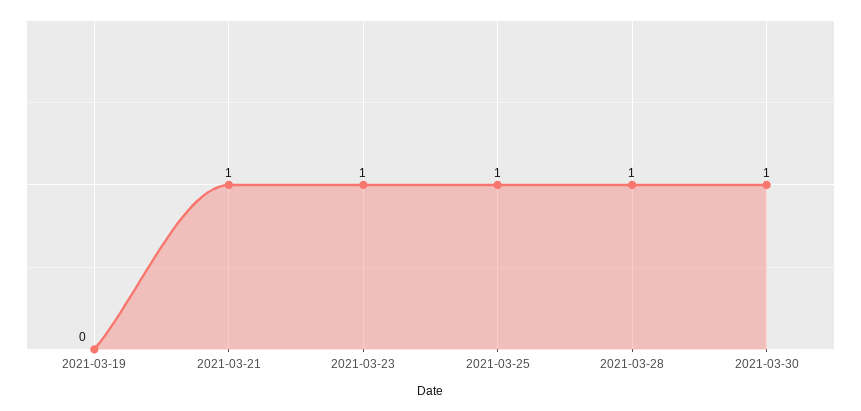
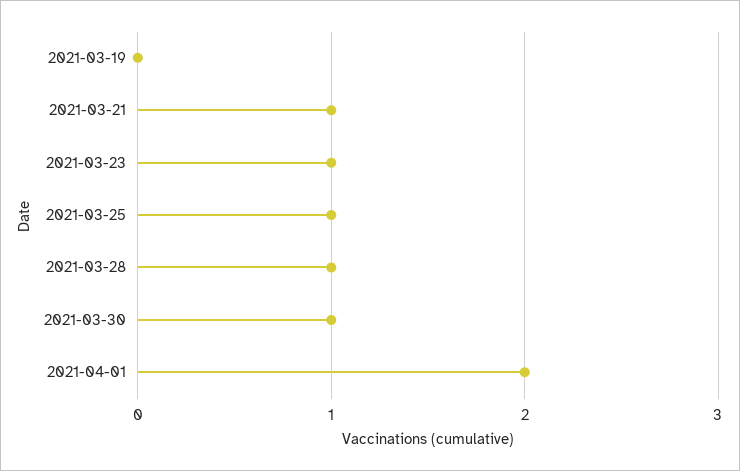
2021-04-01: none -> 2

